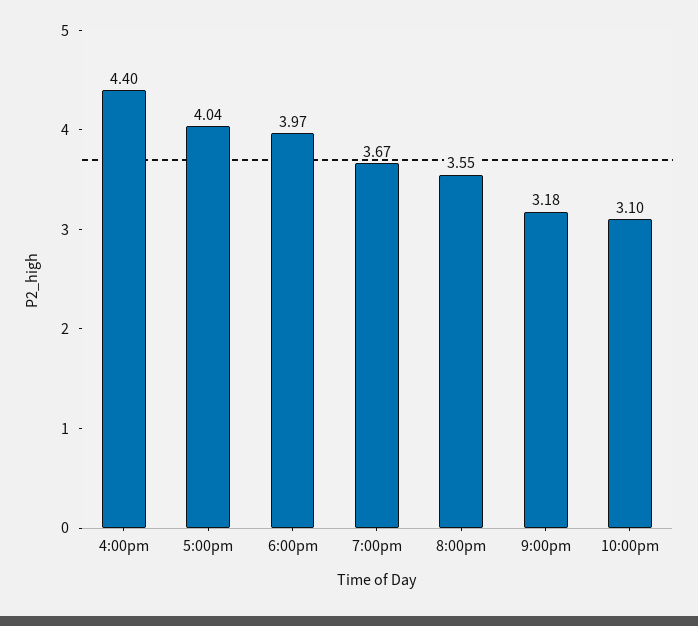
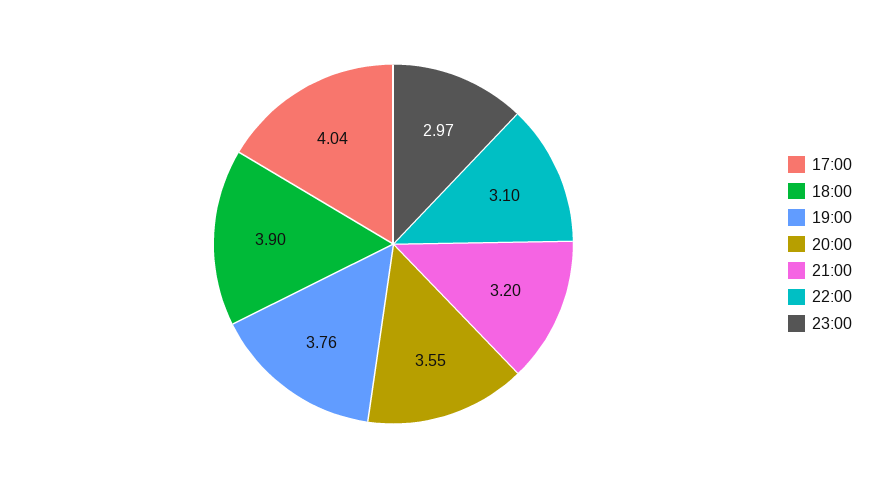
4:00pm: 4.4 -> none
6:00pm: 3.97 -> 3.9
7:00pm: 3.67 -> 3.76
9:00pm: 3.18 -> 3.2
23:00: none -> 2.97

